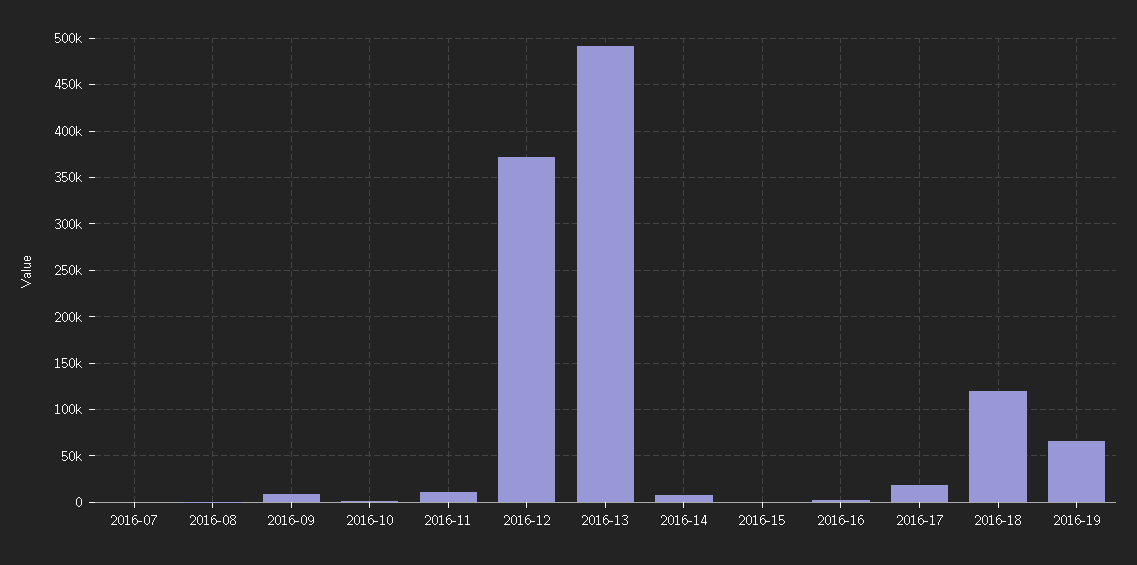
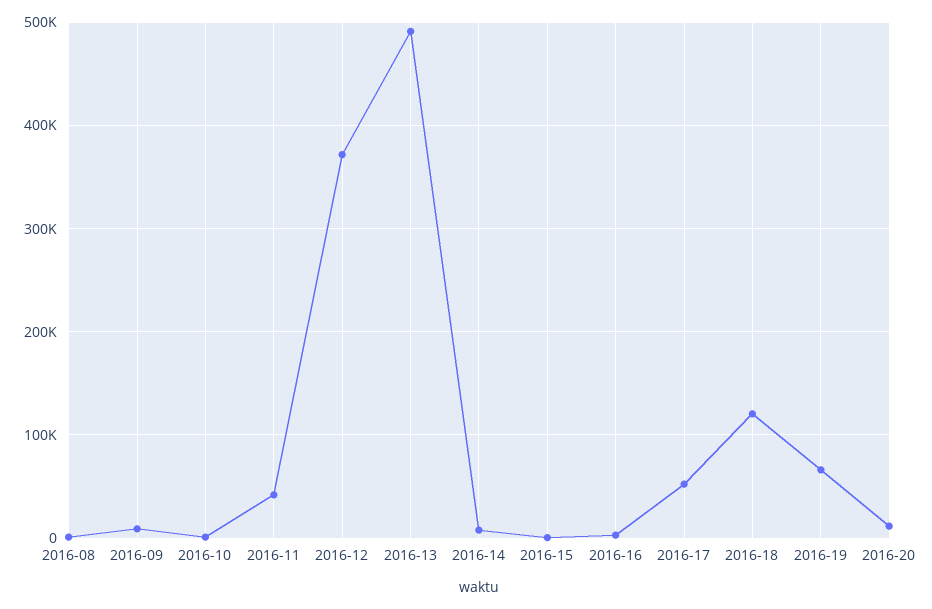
2016-07: 0 -> none
2016-11: 10000 -> 40000
2016-17: 20000 -> 50000
2016-20: none -> 10000

